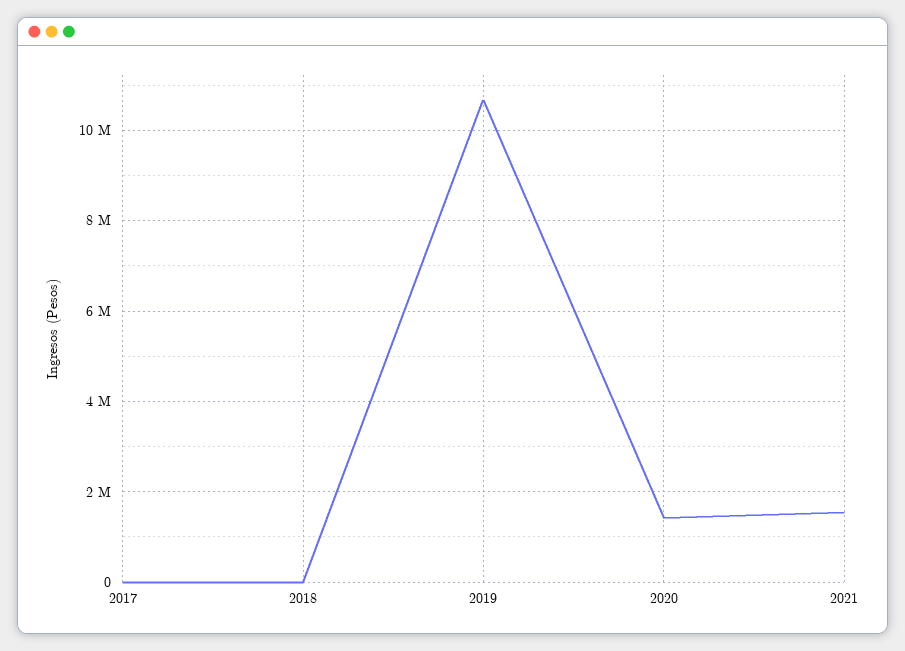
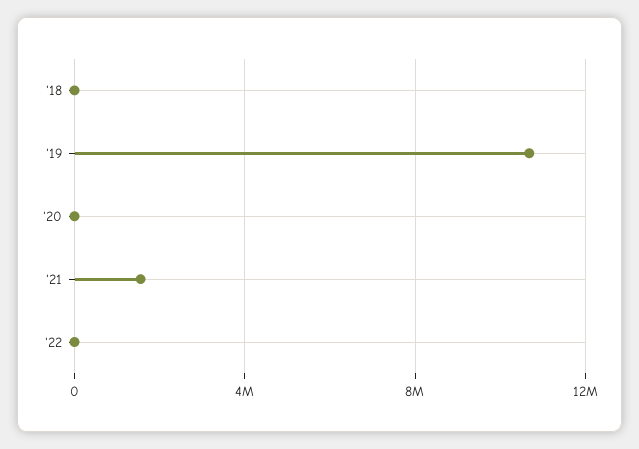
2017: 0 -> none
2020: 1400000 -> 0
'22: none -> 0

